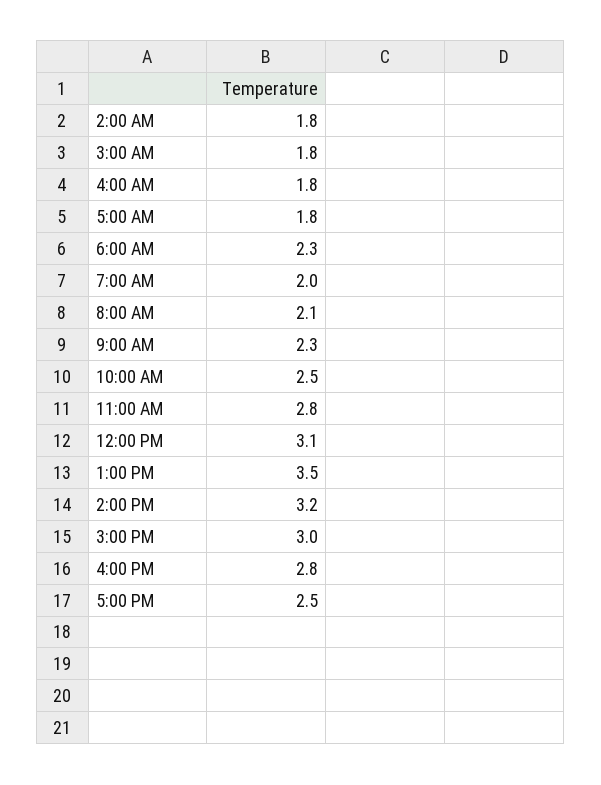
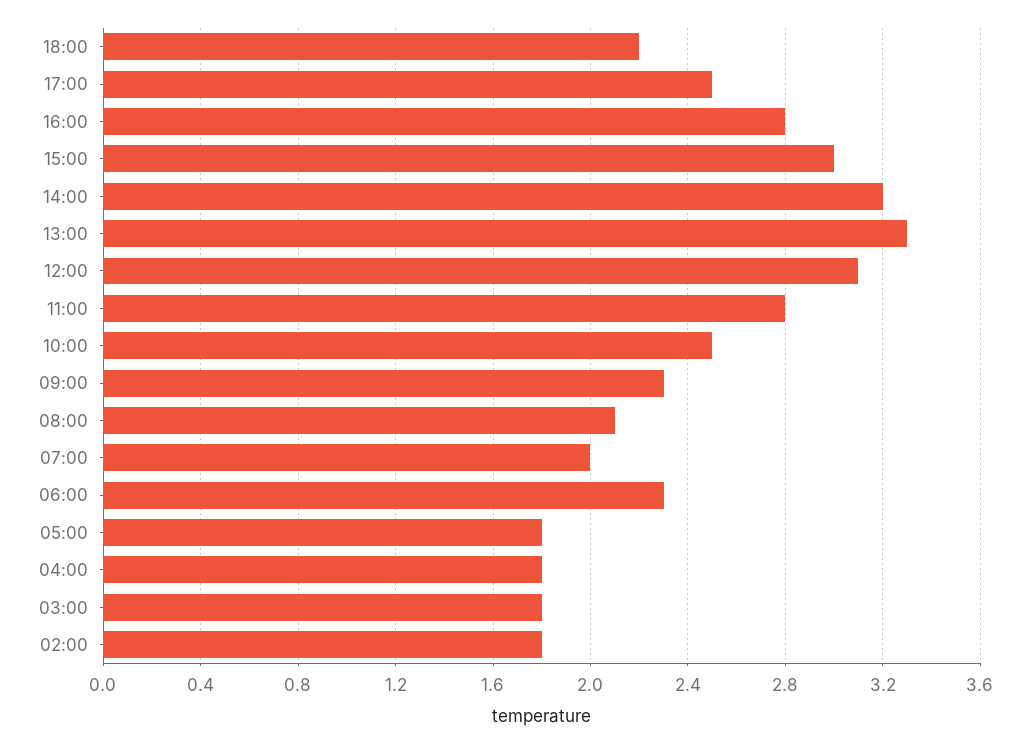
1:00 PM: 3.5 -> 3.3
18:00: none -> 2.2

